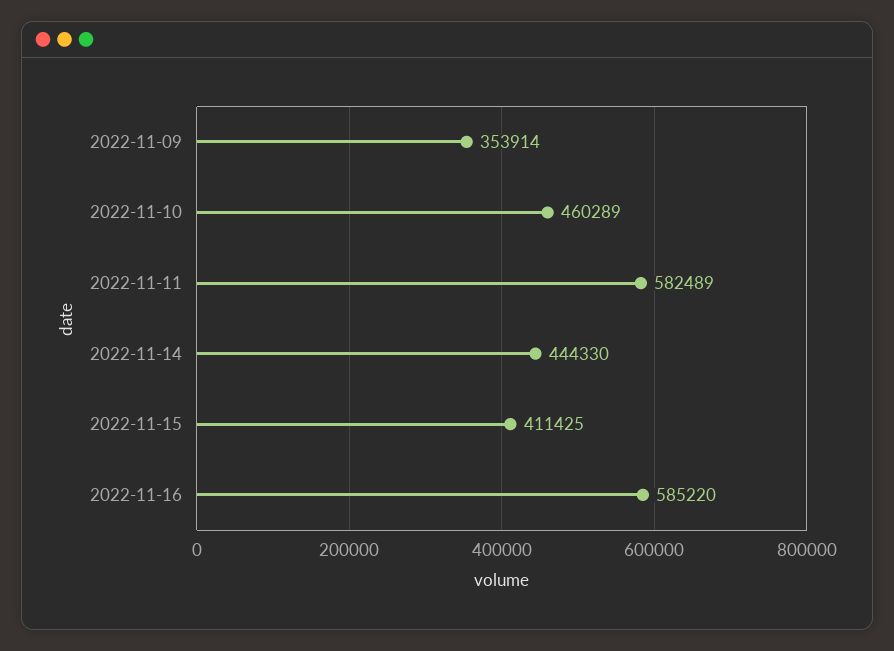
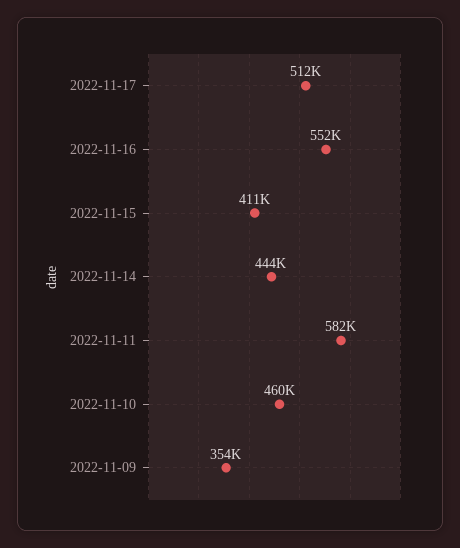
2022-11-16: 585220 -> 552000
2022-11-17: none -> 512000

